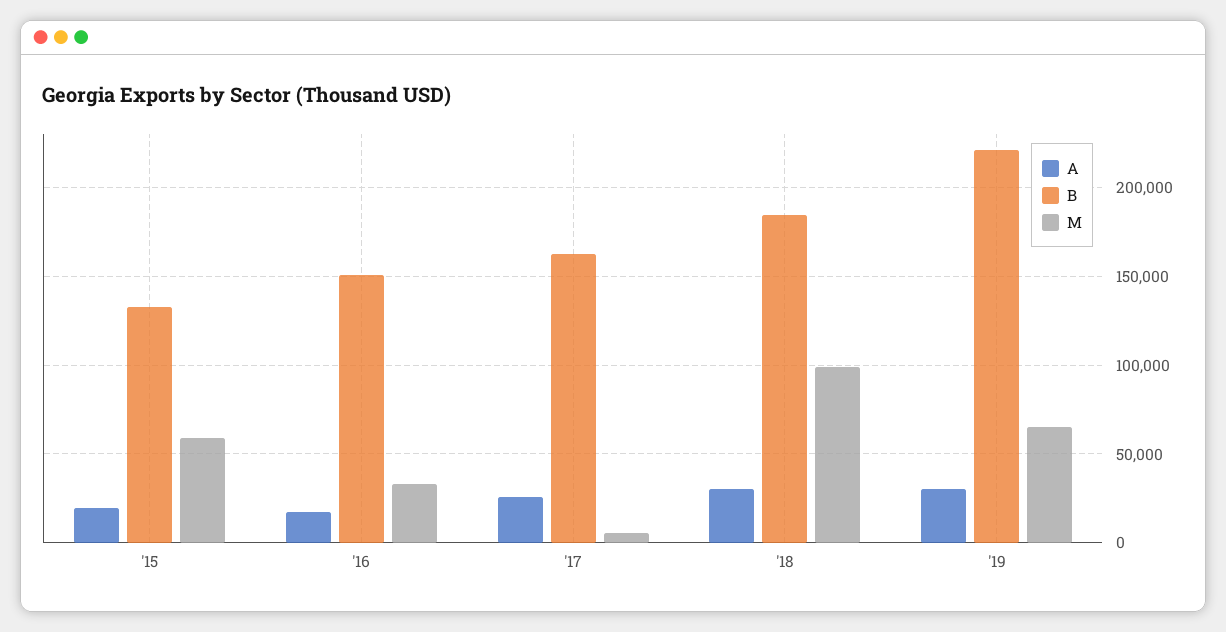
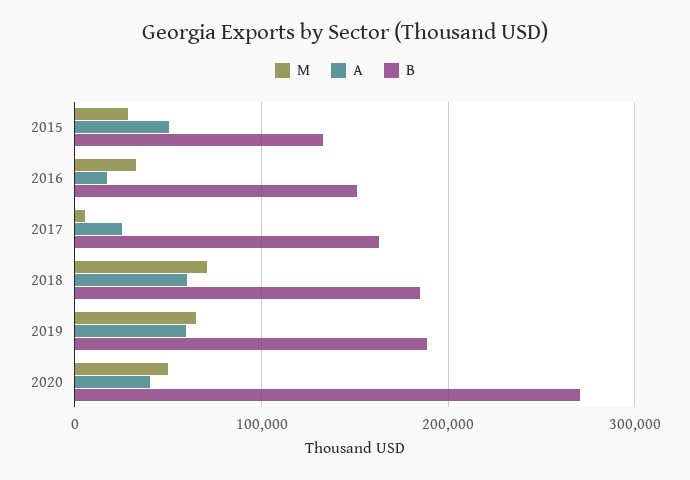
A, '15: 20000 -> 50000
M, '15: 60000 -> 30000
A, '18: 30000 -> 60000
M, '18: 100000 -> 70000
A, '19: 30000 -> 60000
B, '19: 220000 -> 190000
M, 2020: none -> 50000
A, 2020: none -> 40000
B, 2020: none -> 270000

